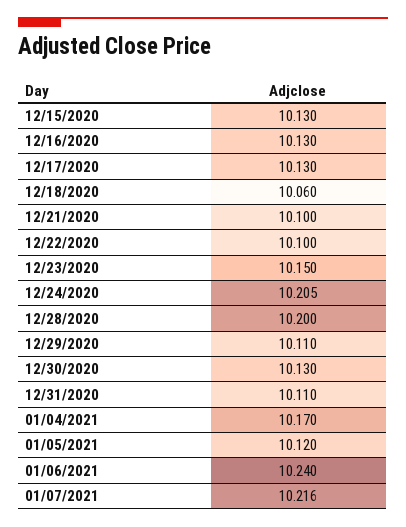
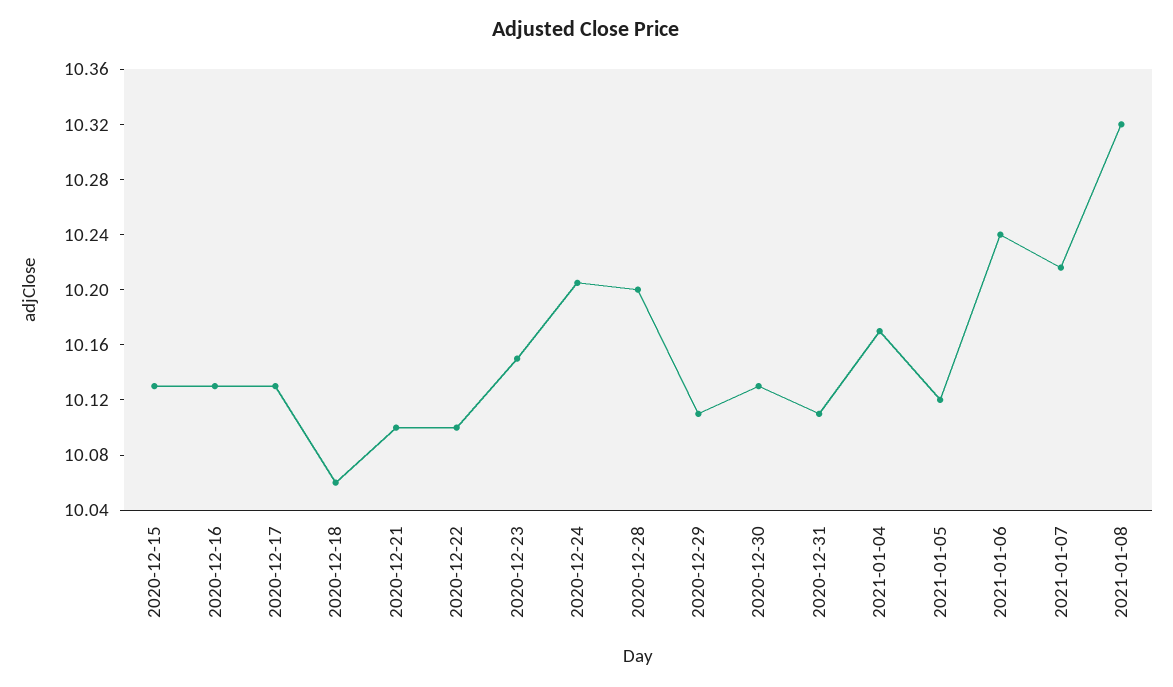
2021-01-08: none -> 10.32

